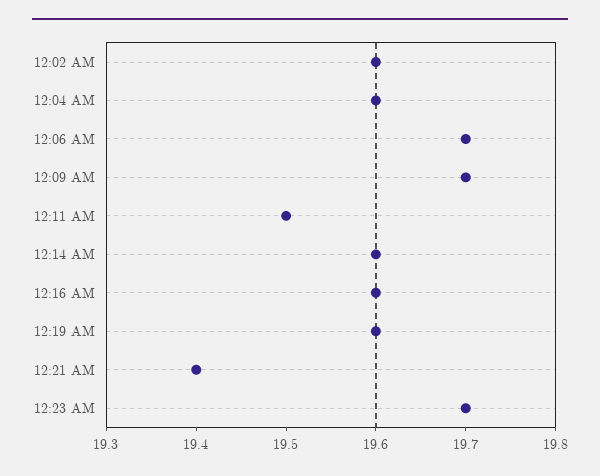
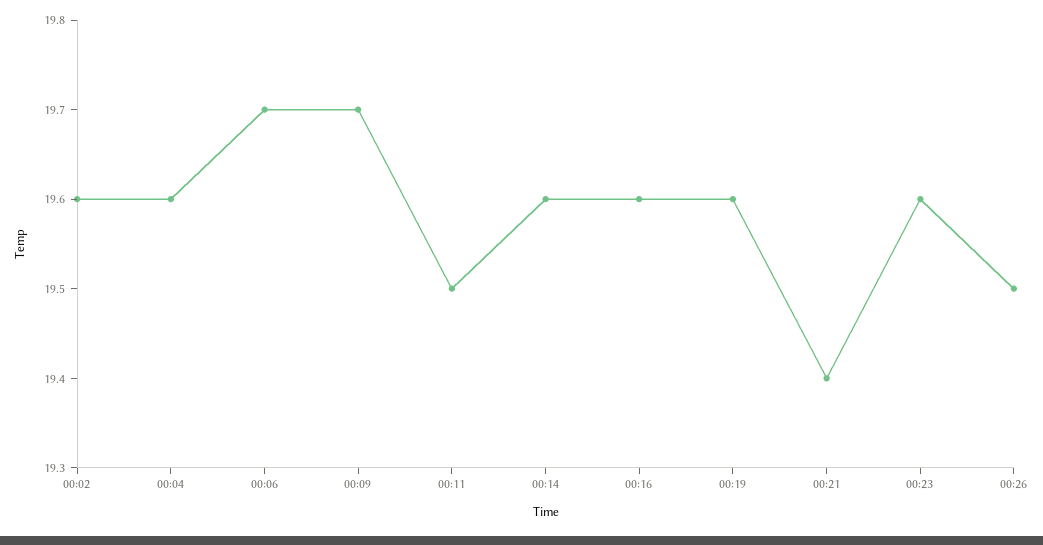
12:23 AM: 19.7 -> 19.6
00:26: none -> 19.5

